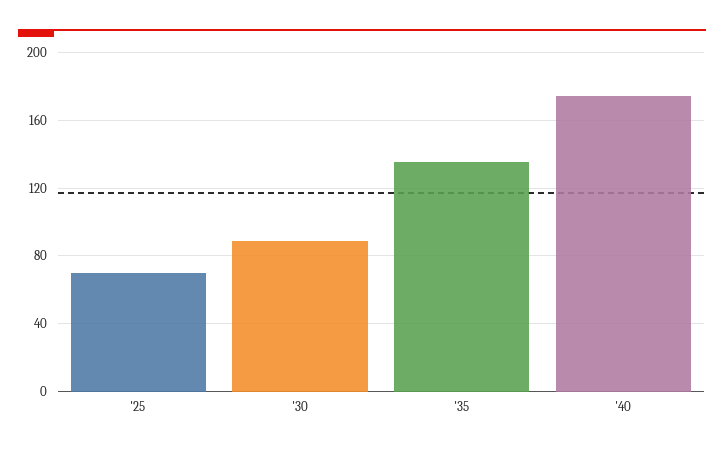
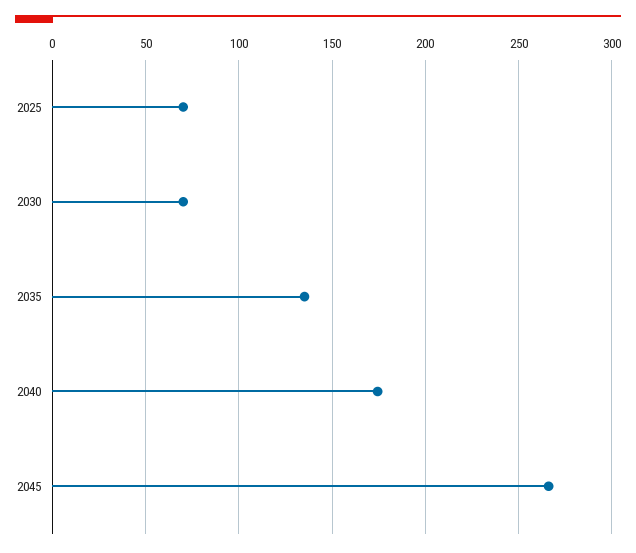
'30: 90 -> 70
2045: none -> 265

